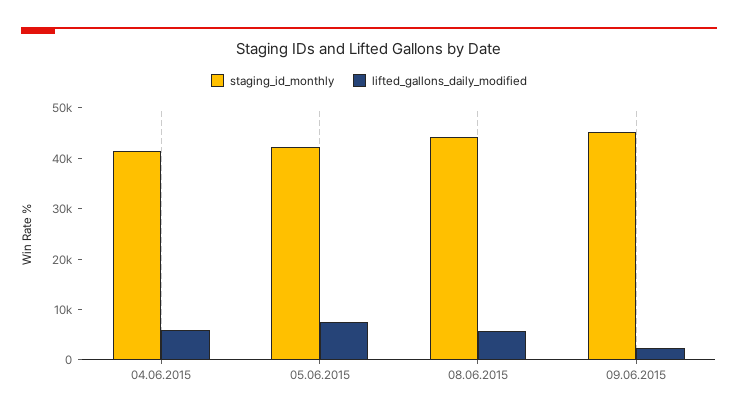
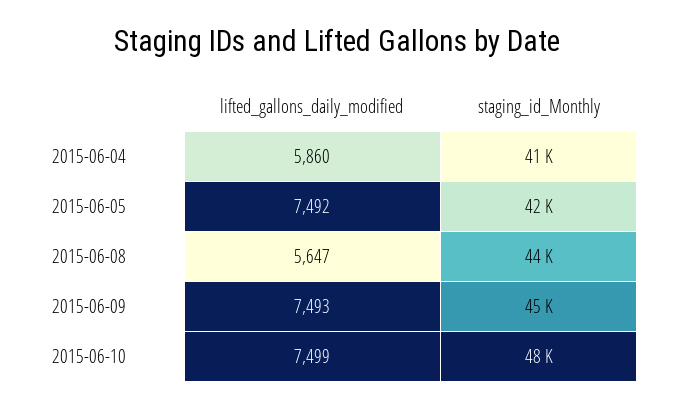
lifted_gallons_daily_modified, 09.06.2015: 2000 -> 7493
lifted_gallons_daily_modified, 2015-06-10: none -> 7499
staging_id_monthly, 2015-06-10: none -> 48000

